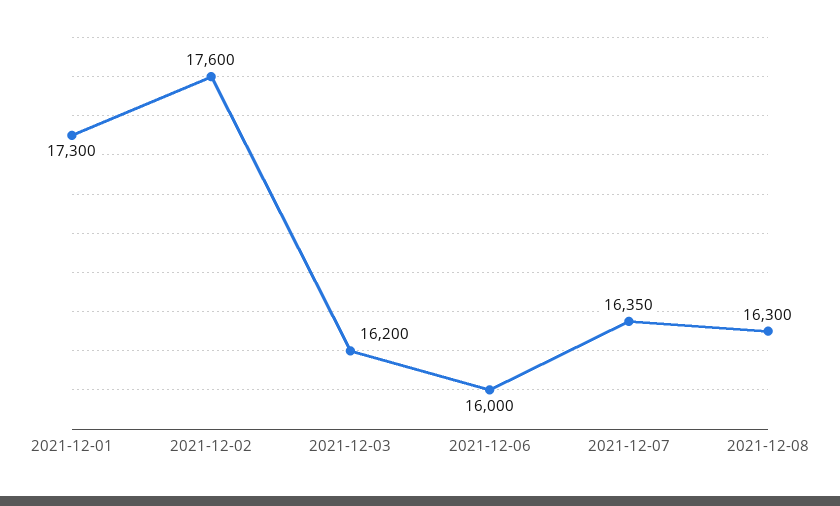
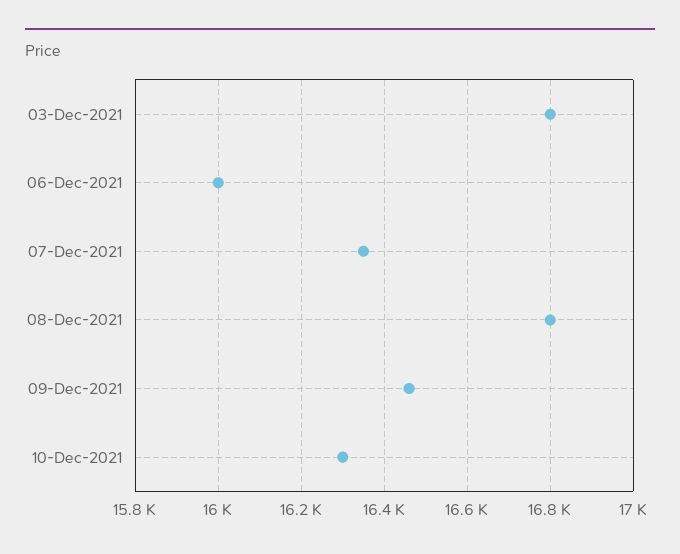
2021-12-01: 17300 -> none
2021-12-02: 17600 -> none
2021-12-03: 16200 -> 16800
2021-12-08: 16300 -> 16800
09-Dec-2021: none -> 16460
10-Dec-2021: none -> 16300

